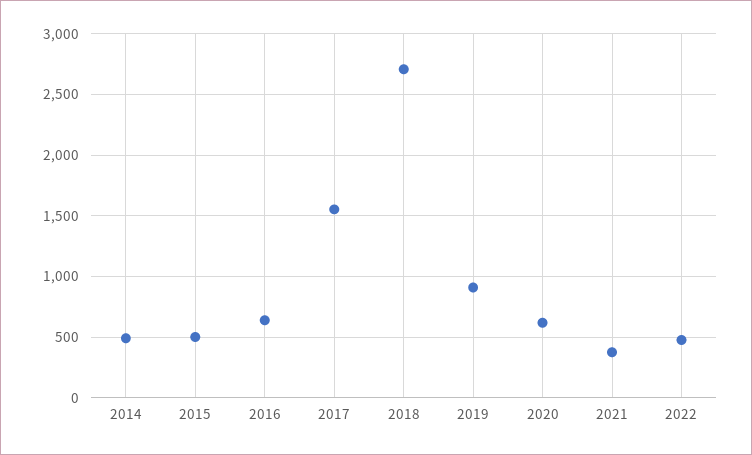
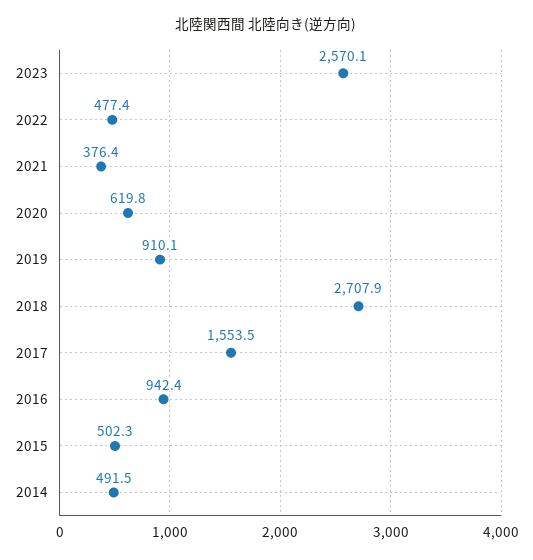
2016: 650 -> 942.4
2023: none -> 2570.1

